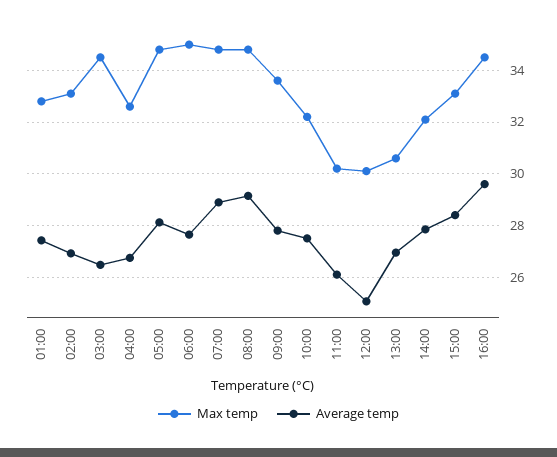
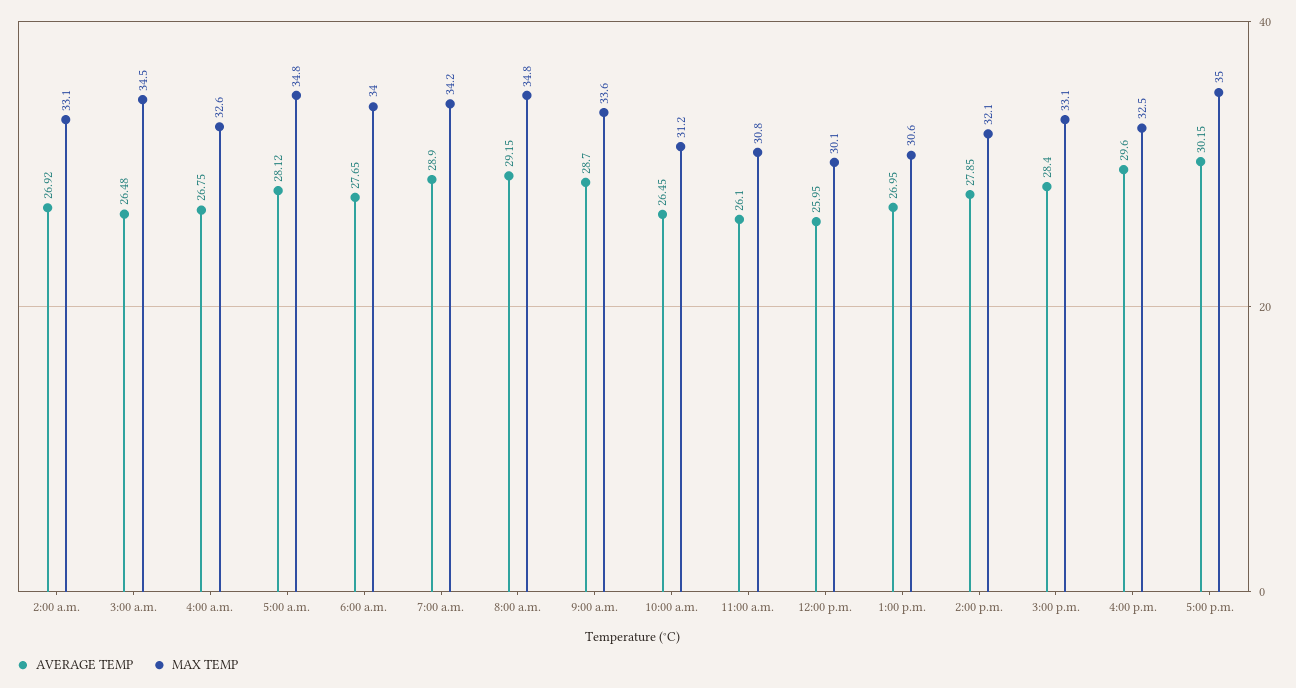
Max temp, 01:00: 32.75 -> none
Average temp, 01:00: 27.5 -> none
Max temp, 06:00: 35 -> 34
Max temp, 07:00: 34.75 -> 34.2
Average temp, 09:00: 27.75 -> 28.7
Max temp, 10:00: 32.25 -> 31.2
Average temp, 10:00: 27.5 -> 26.45
Max temp, 11:00: 30.25 -> 30.8
Average temp, 12:00: 25 -> 25.95
Max temp, 16:00: 34.5 -> 32.5
Average temp, 5:00 p.m.: none -> 30.15
Max temp, 5:00 p.m.: none -> 35

